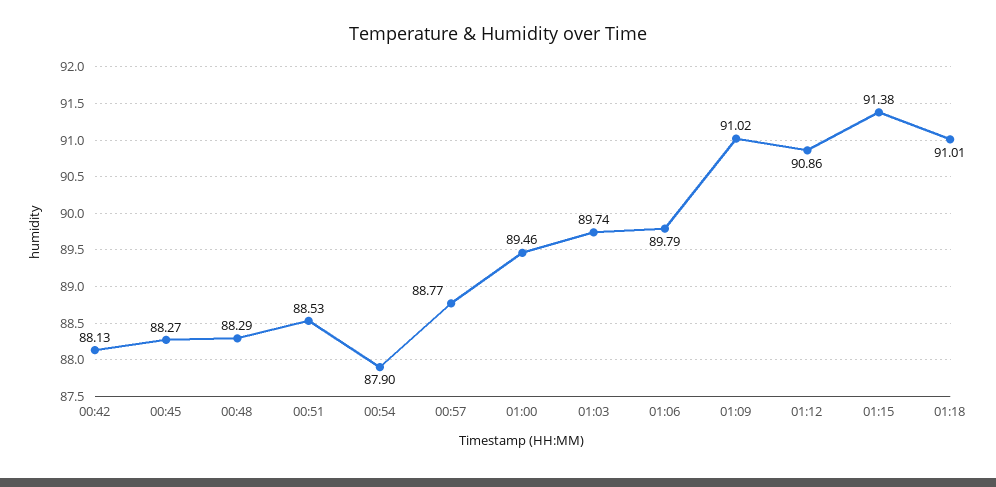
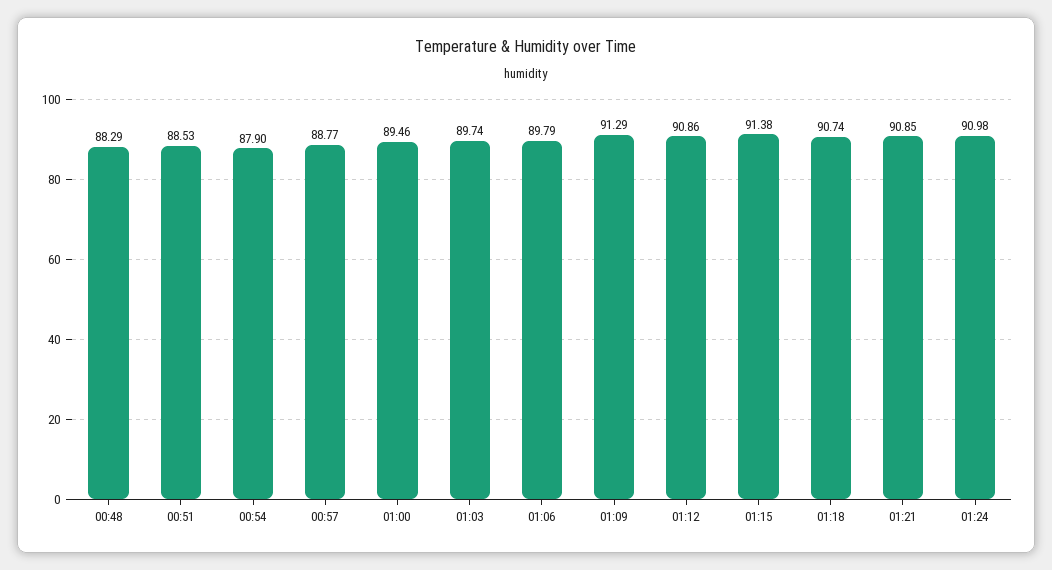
00:42: 88.13 -> none
00:45: 88.27 -> none
01:09: 91.02 -> 91.29
01:18: 91.01 -> 90.74
01:21: none -> 90.85
01:24: none -> 90.98

